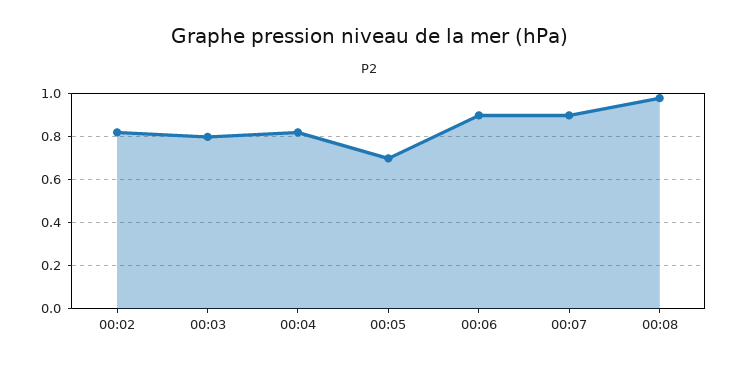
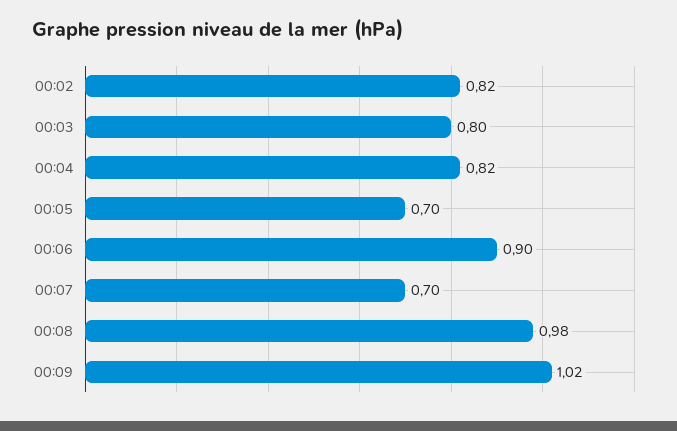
00:07: 0.9 -> 0.7
00:09: none -> 1.02

